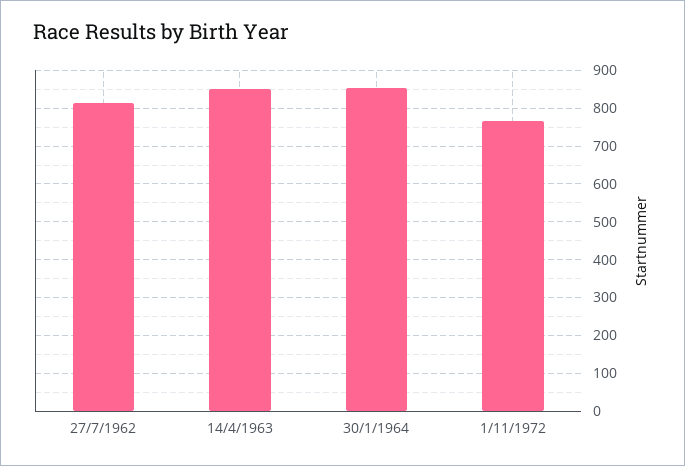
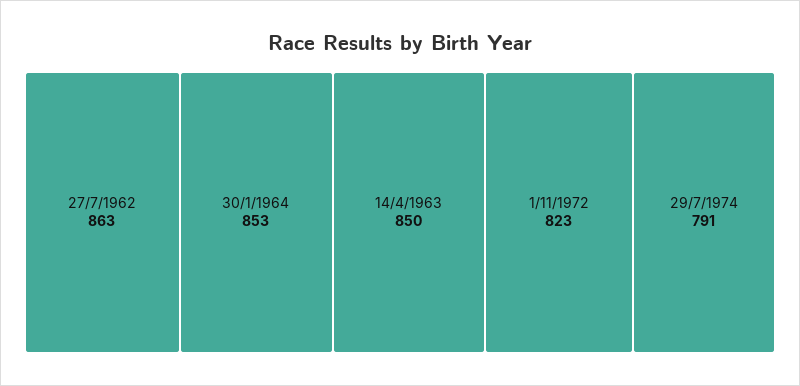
27/7/1962: 820 -> 863
1/11/1972: 760 -> 823
29/7/1974: none -> 791

